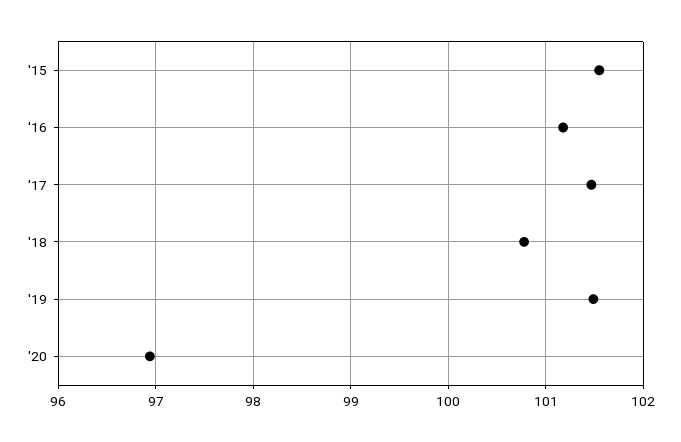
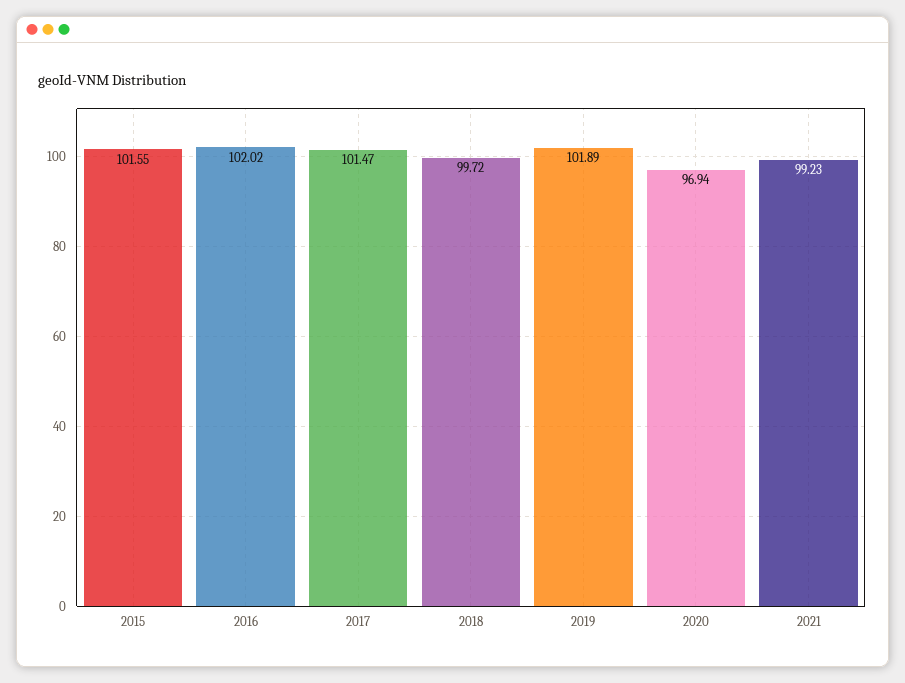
'16: 101.2 -> 102.02
'18: 100.8 -> 99.72
'19: 101.5 -> 101.89
2021: none -> 99.23

